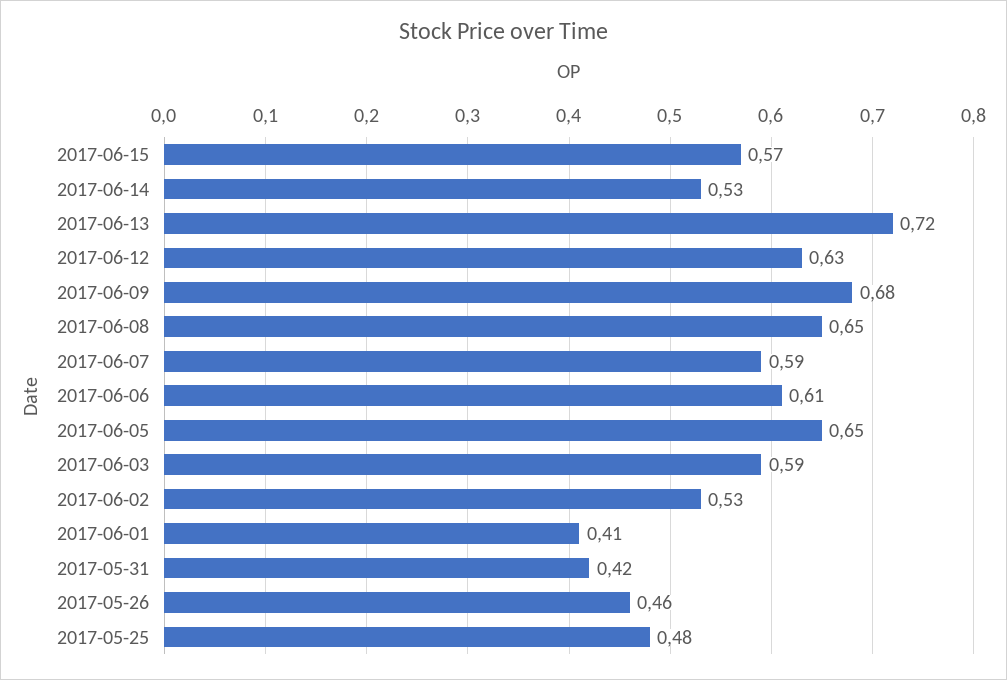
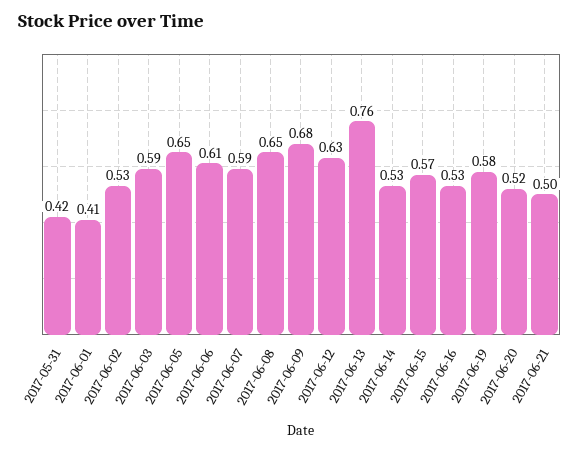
2017-06-13: 0.72 -> 0.76
2017-05-26: 0.46 -> none
2017-05-25: 0.48 -> none
2017-06-16: none -> 0.53
2017-06-19: none -> 0.58
2017-06-20: none -> 0.52
2017-06-21: none -> 0.5

